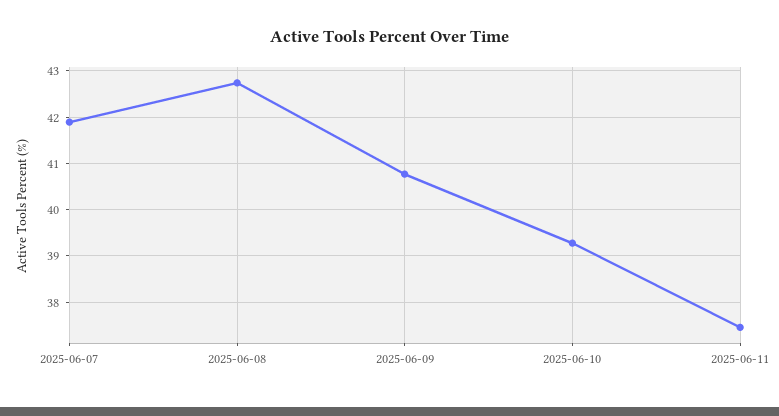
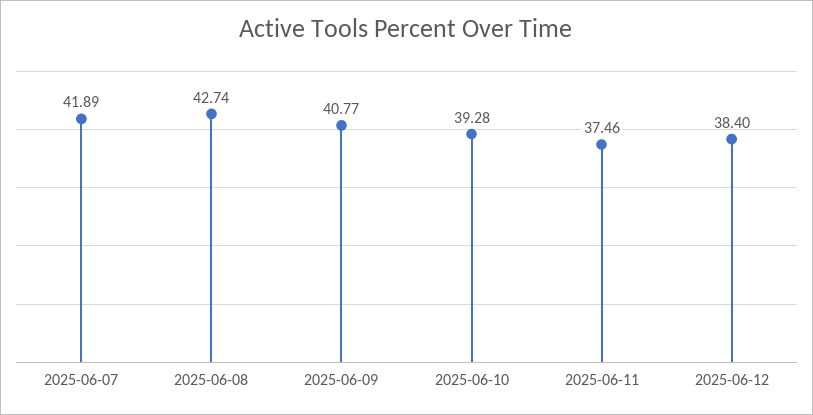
2025-06-12: none -> 38.4

